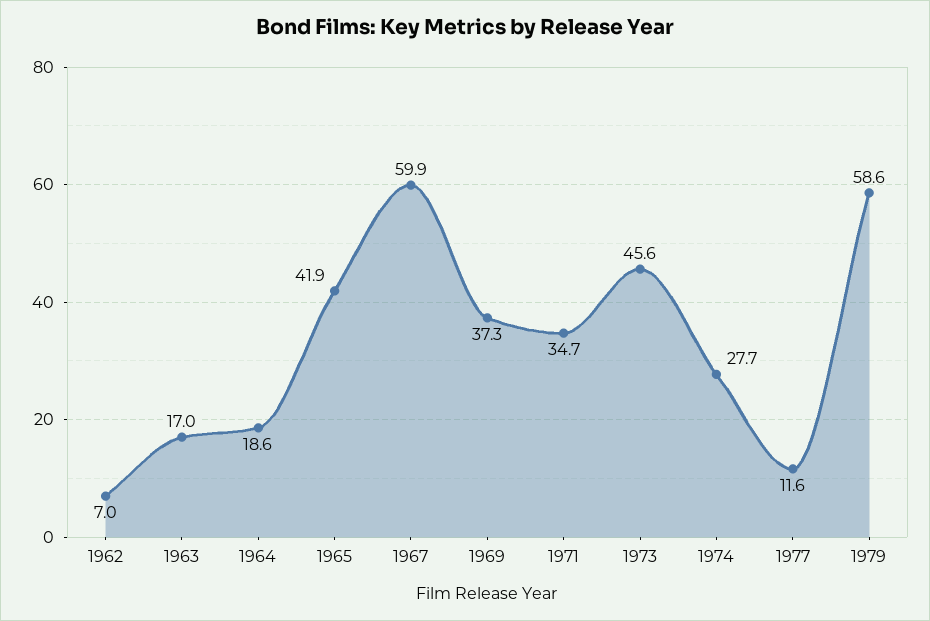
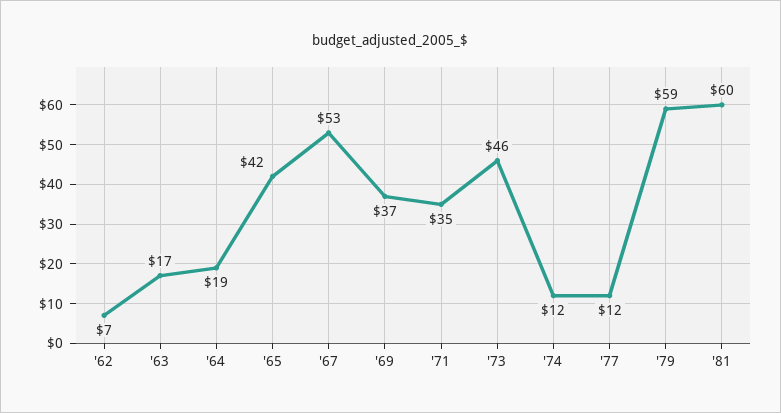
1967: 59.9 -> 53
1974: 27.7 -> 12
'81: none -> 60

